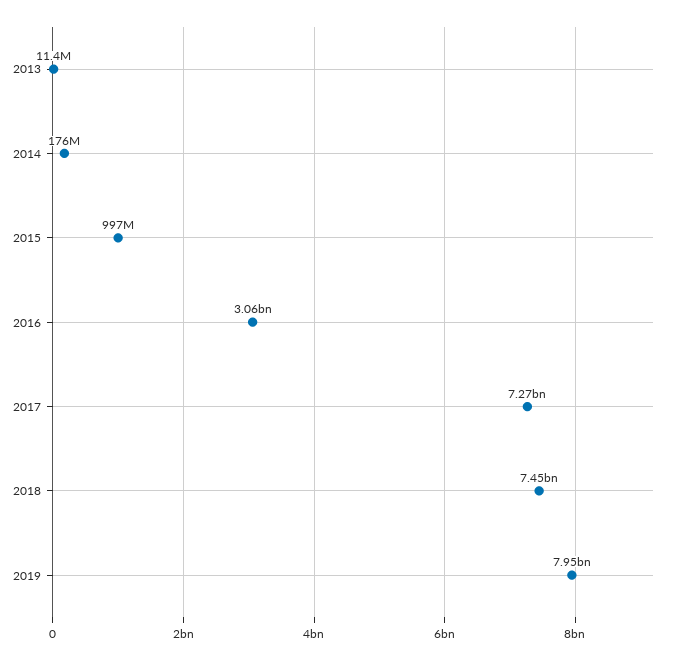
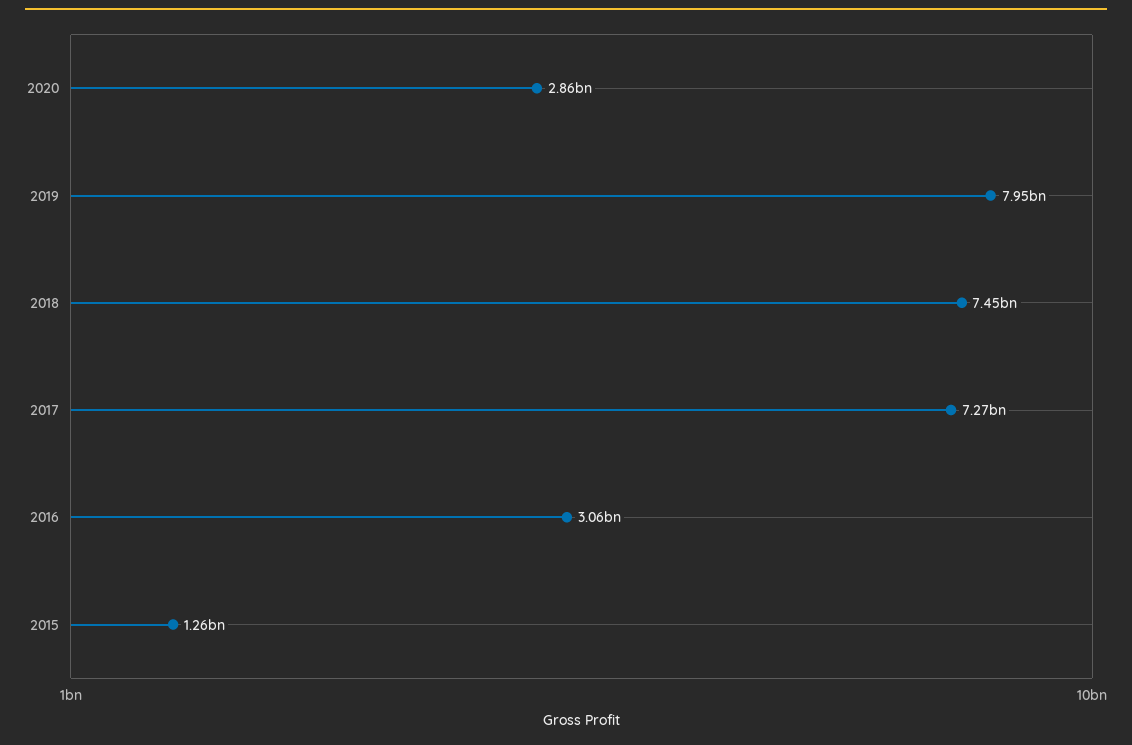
2013: 11400000 -> none
2014: 176000000 -> none
2015: 997000000 -> 1260000000
2020: none -> 2860000000

